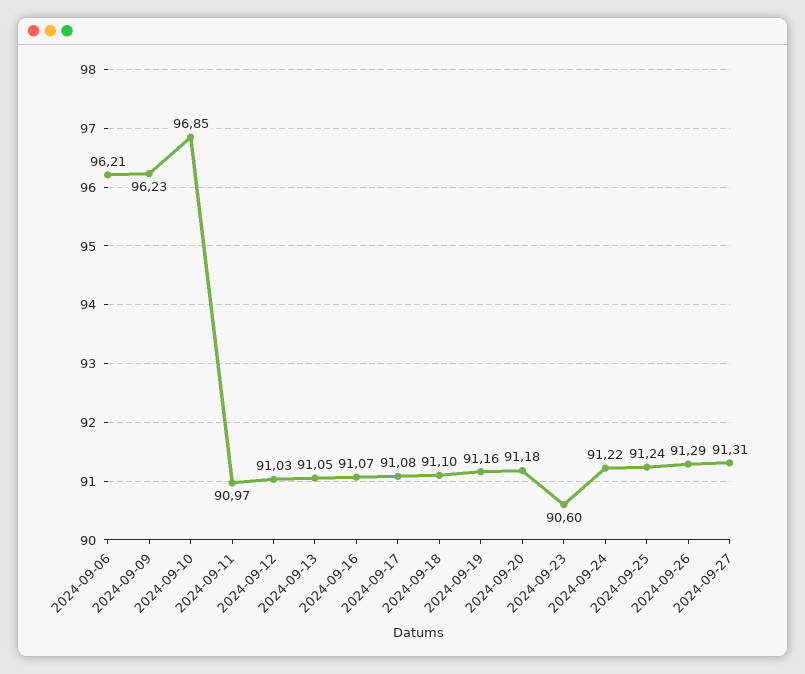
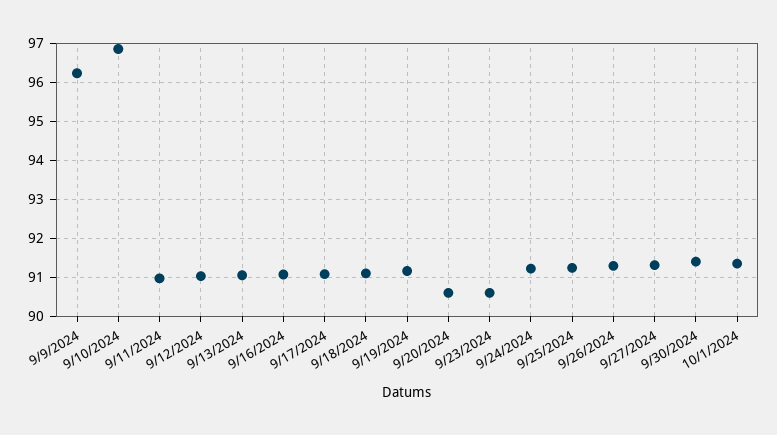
2024-09-06: 96.21 -> none
2024-09-20: 91.18 -> 90.6
9/30/2024: none -> 91.4
10/1/2024: none -> 91.4

